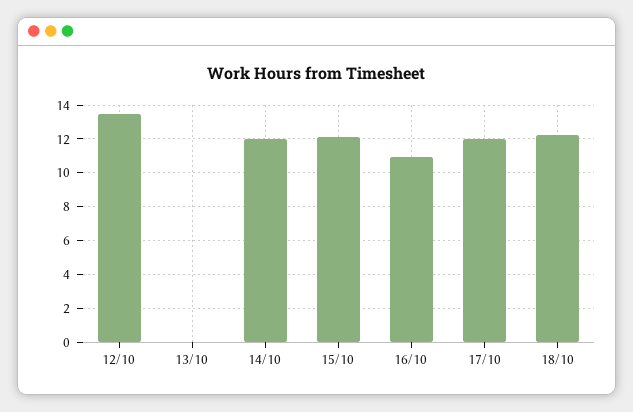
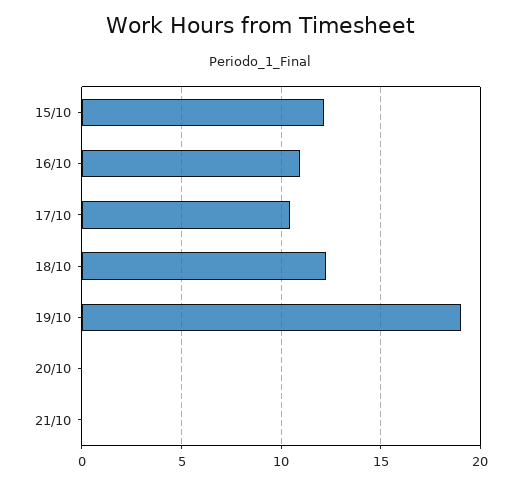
12/10: 13.5 -> none
13/10: 0 -> none
14/10: 12 -> none
17/10: 12 -> 10.5
19/10: none -> 19
20/10: none -> 0
21/10: none -> 0

